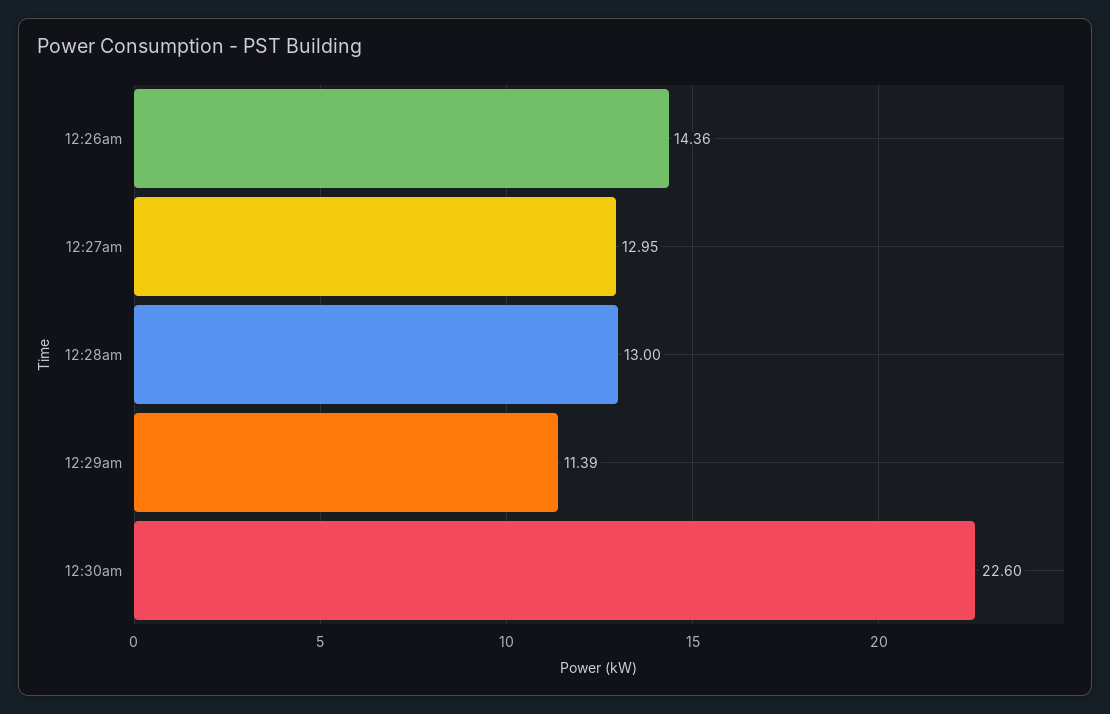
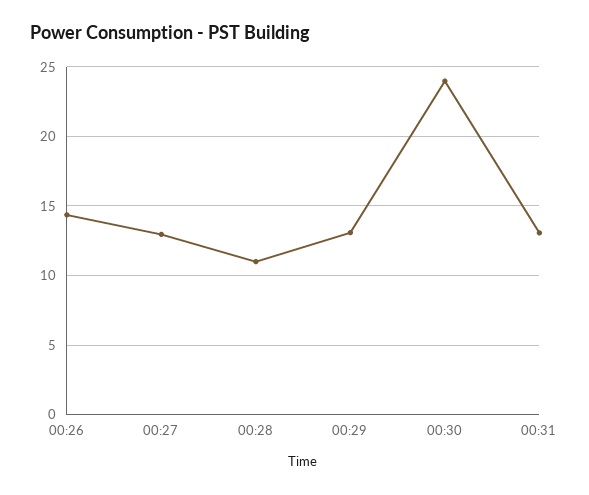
12:28am: 13 -> 11
12:29am: 11.39 -> 13
12:30am: 22.6 -> 24
00:31: none -> 13

